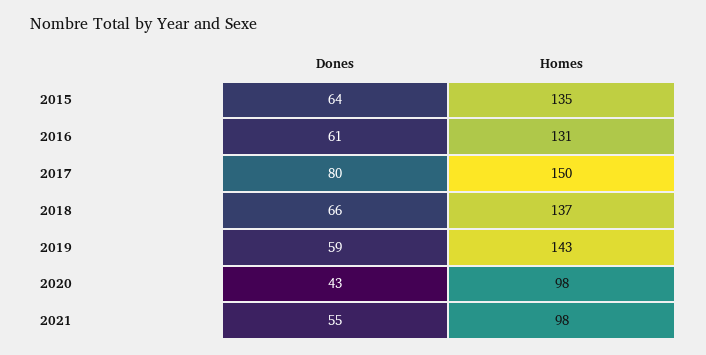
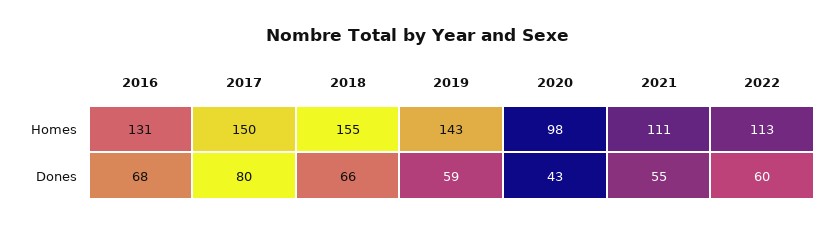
Dones, 2015: 64 -> none
Homes, 2015: 135 -> none
Dones, 2016: 61 -> 68
Homes, 2018: 137 -> 155
Homes, 2021: 98 -> 111
Homes, 2022: none -> 113
Dones, 2022: none -> 60

